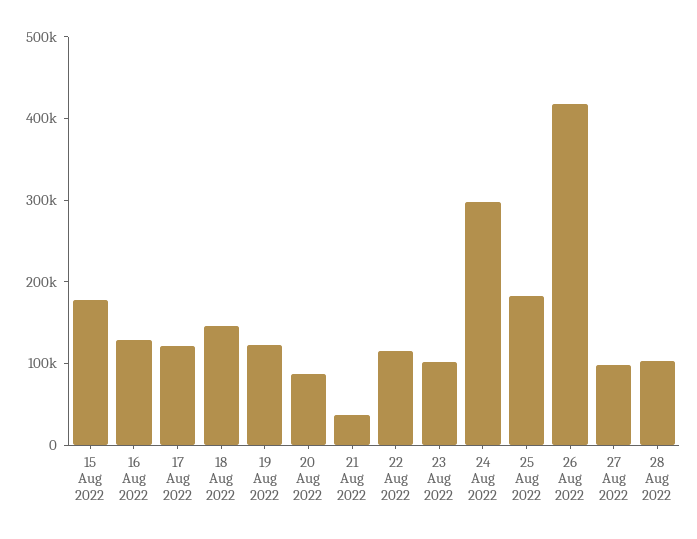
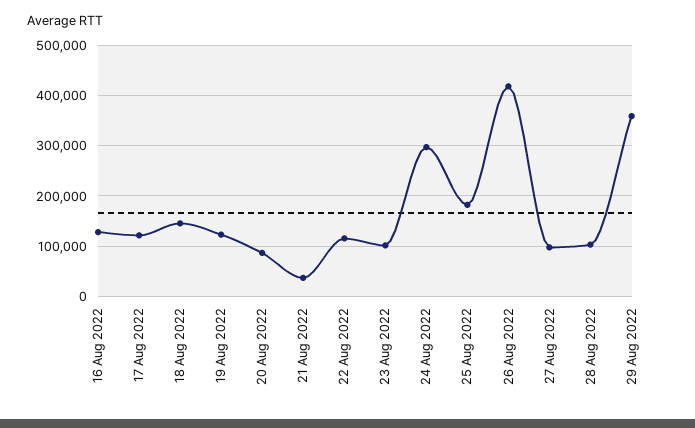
15 Aug 2022: 180000 -> none
29 Aug 2022: none -> 360000

